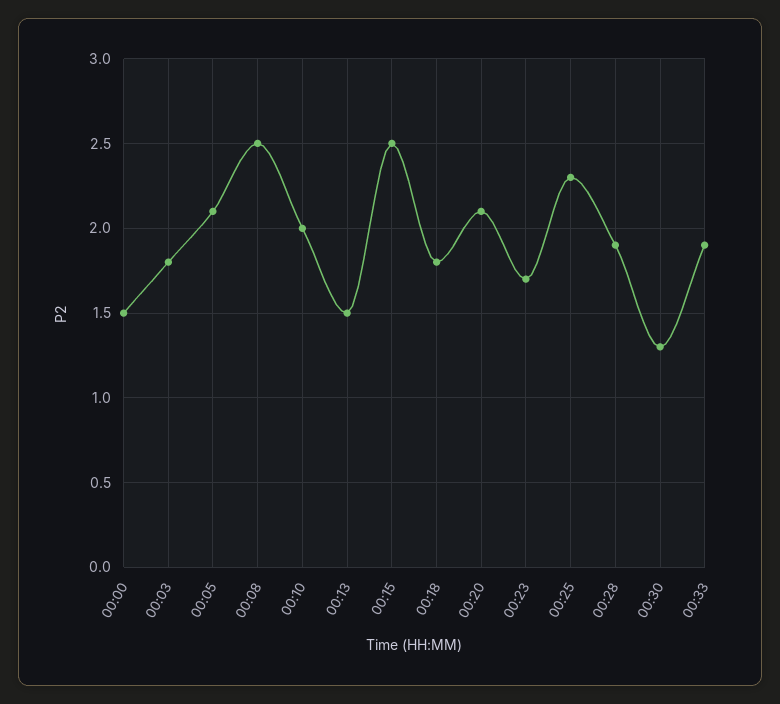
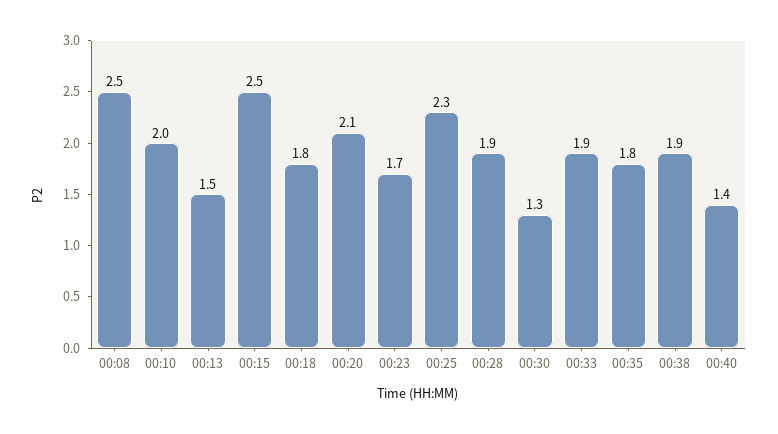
00:00: 1.5 -> none
00:03: 1.8 -> none
00:05: 2.1 -> none
00:35: none -> 1.8
00:38: none -> 1.9
00:40: none -> 1.4

